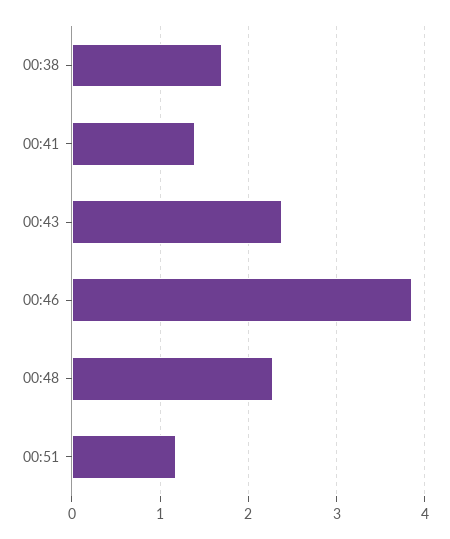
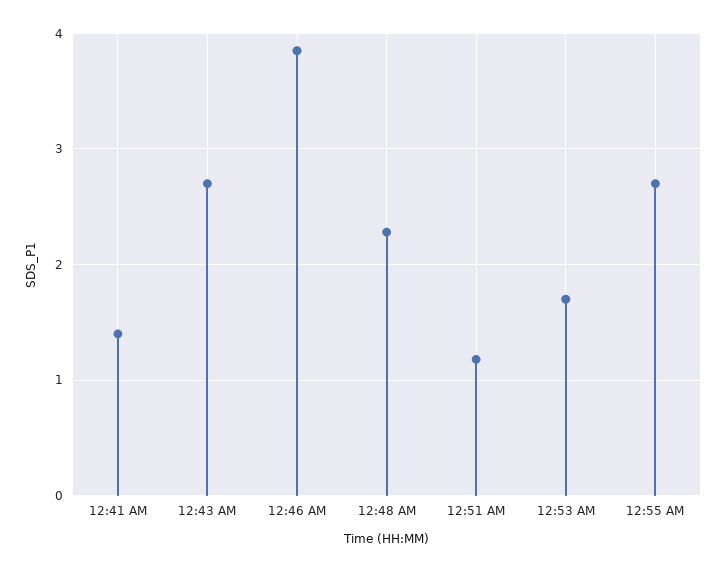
00:38: 1.7 -> none
00:43: 2.4 -> 2.7
12:53 AM: none -> 1.7
12:55 AM: none -> 2.7

